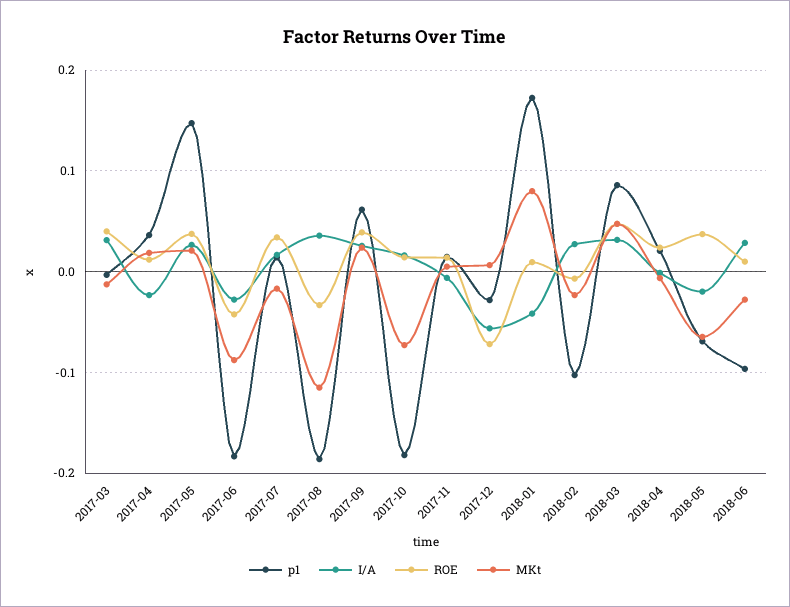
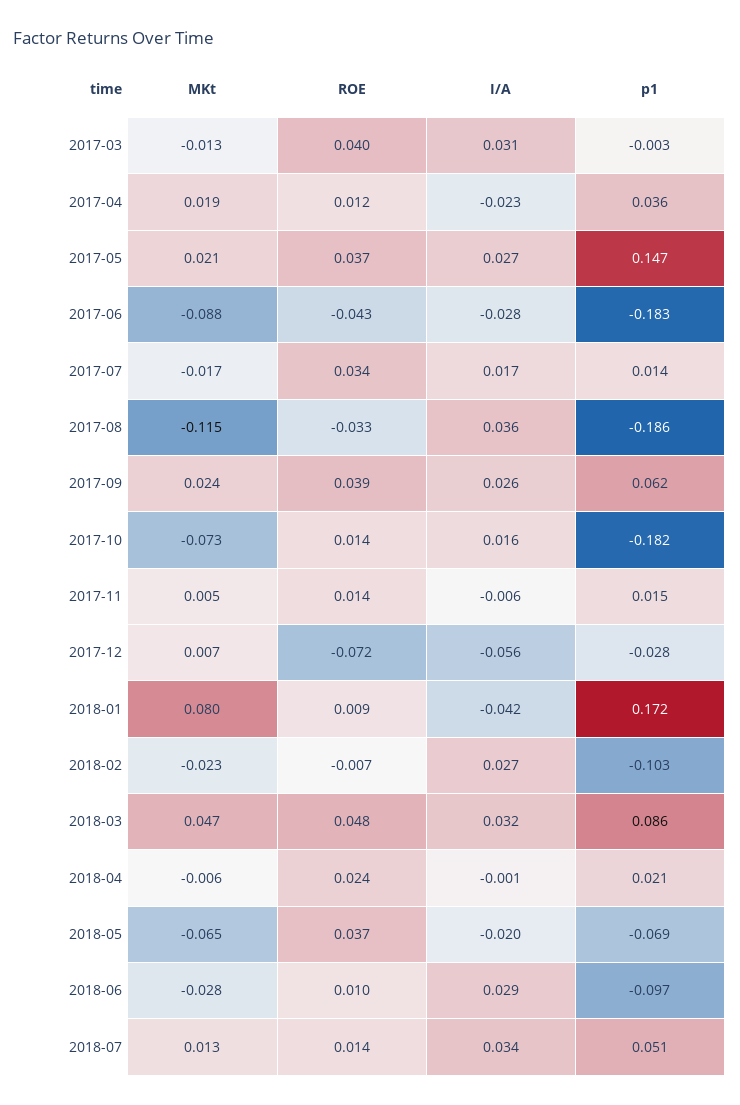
MKt, 2018-07: none -> 0.013
ROE, 2018-07: none -> 0.014
I/A, 2018-07: none -> 0.034
p1, 2018-07: none -> 0.051

